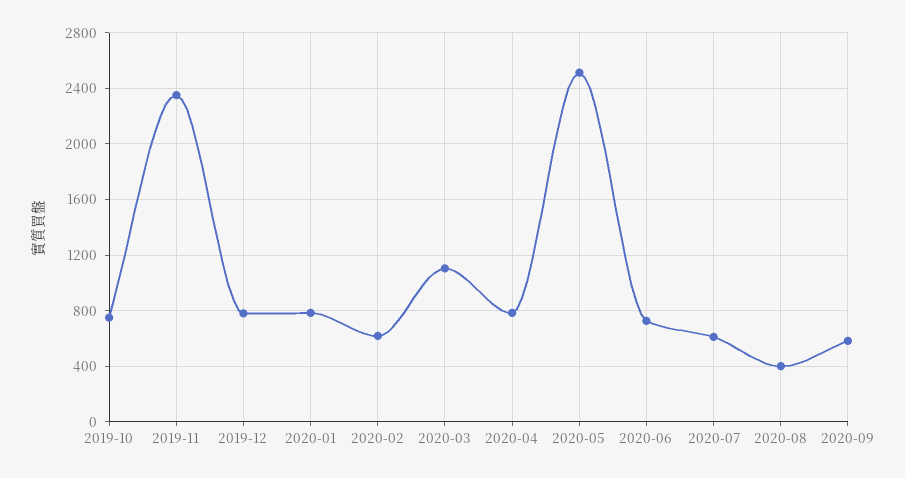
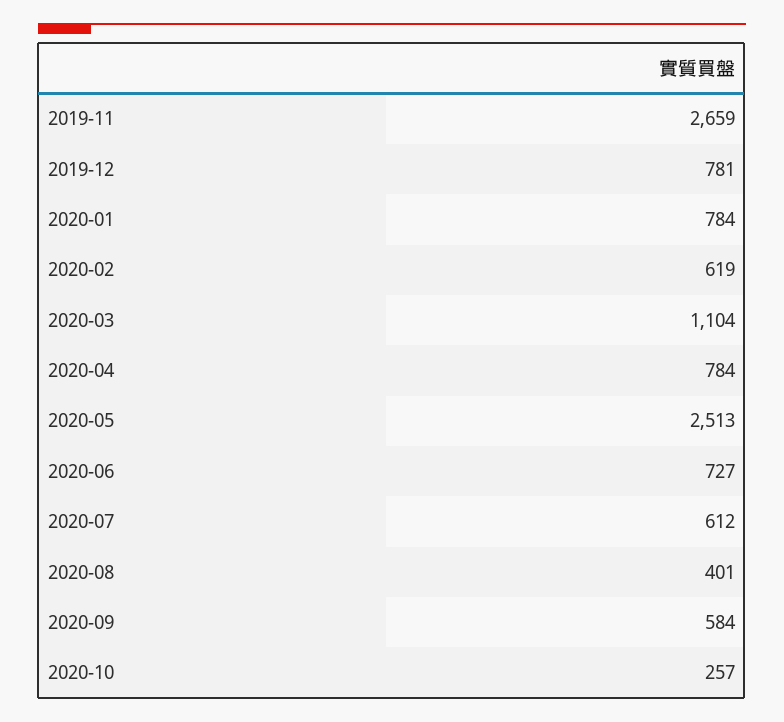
2019-10: 750 -> none
2019-11: 2350 -> 2659
2020-10: none -> 257

